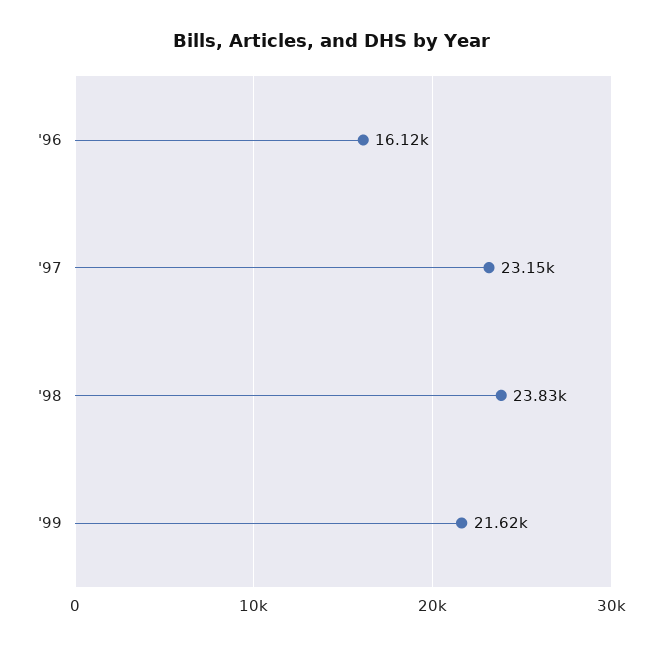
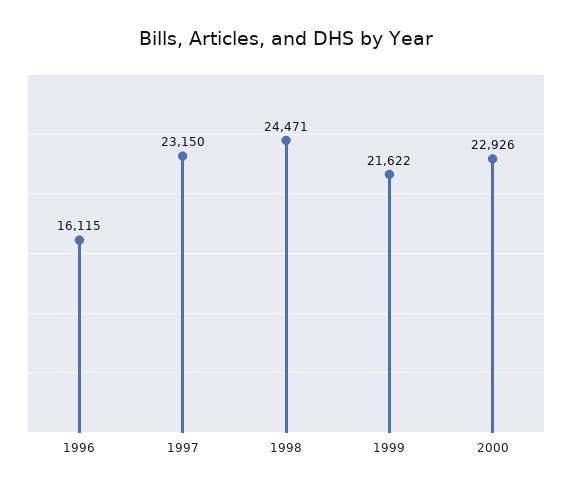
'98: 23830 -> 24471
2000: none -> 22926

